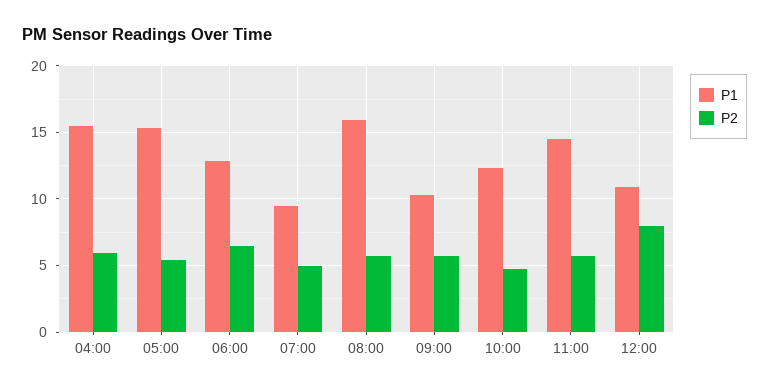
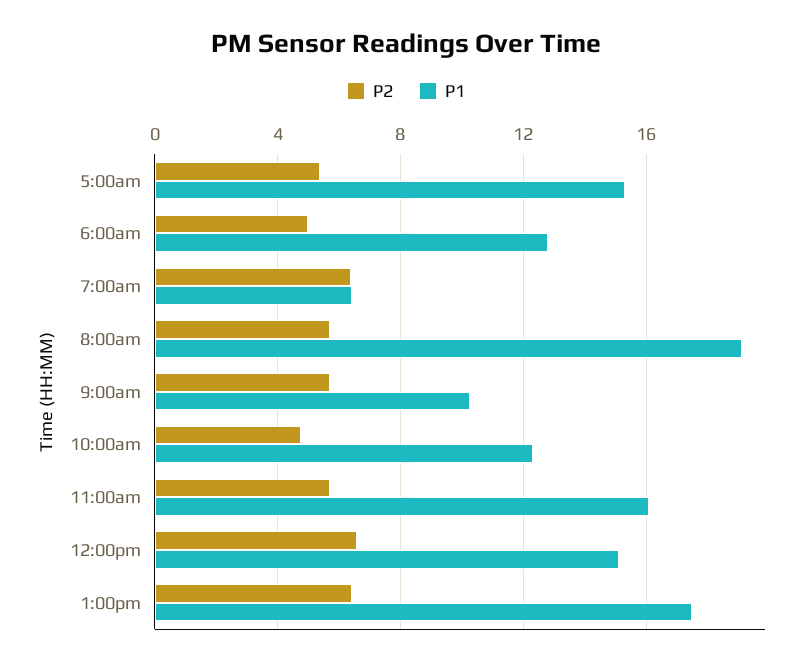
P1, 04:00: 15.5 -> none
P2, 04:00: 6 -> none
P2, 06:00: 6.5 -> 5
P1, 07:00: 9.5 -> 6.5
P2, 07:00: 5 -> 6.5
P1, 08:00: 16 -> 19
P1, 11:00: 14.5 -> 16
P1, 12:00: 11 -> 15
P2, 12:00: 8 -> 6.5
P2, 1:00pm: none -> 6.5
P1, 1:00pm: none -> 17.5

